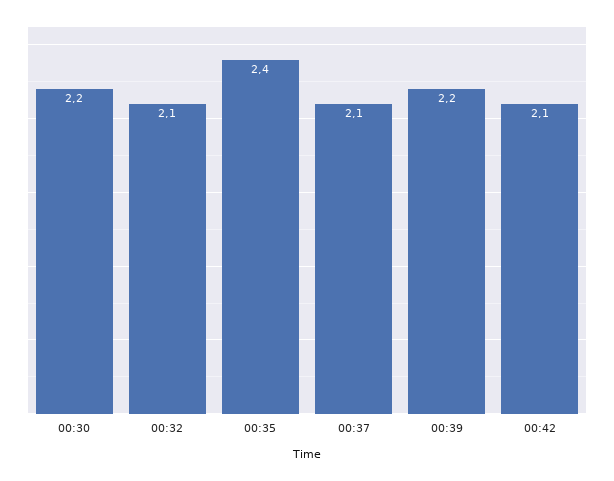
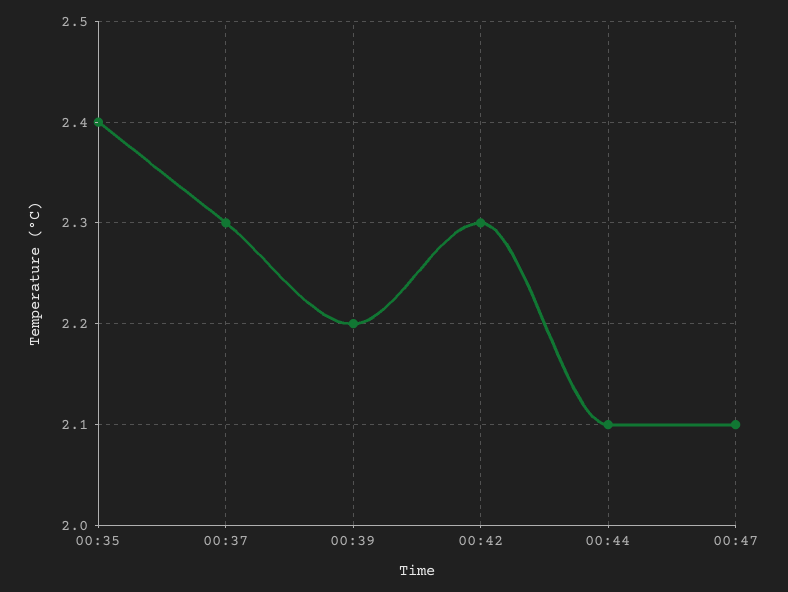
00:30: 2.2 -> none
00:32: 2.1 -> none
00:37: 2.1 -> 2.3
00:42: 2.1 -> 2.3
00:44: none -> 2.1
00:47: none -> 2.1

